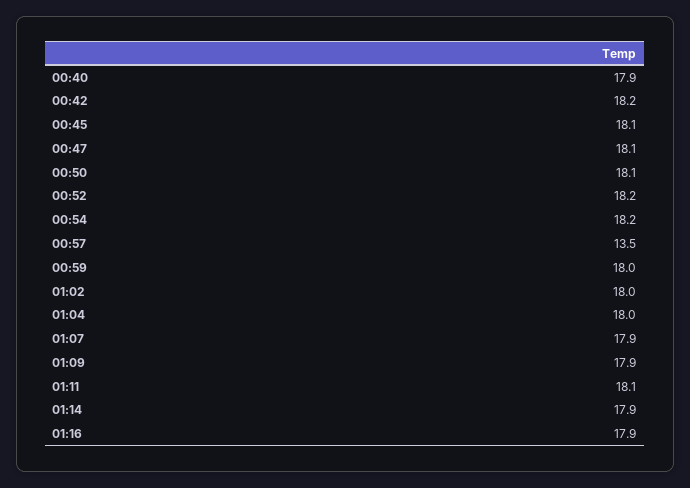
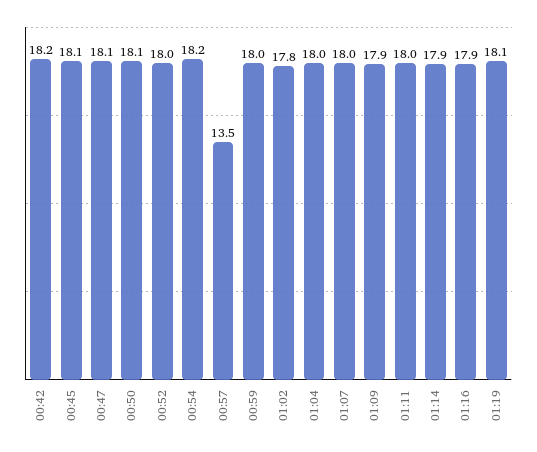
00:40: 17.9 -> none
00:52: 18.2 -> 18
01:02: 18 -> 17.8
01:07: 17.9 -> 18
01:11: 18.1 -> 18
01:19: none -> 18.1

